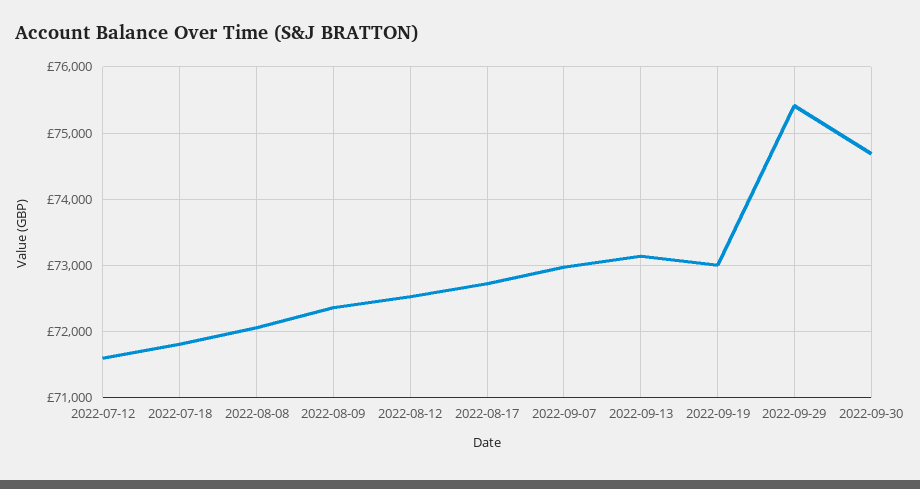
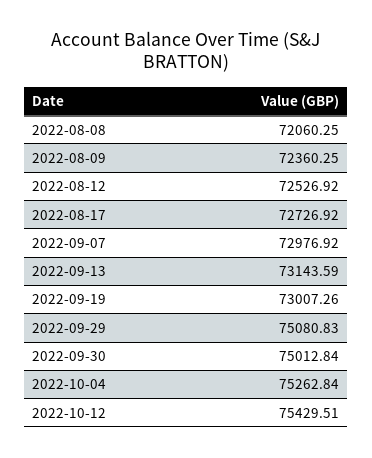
2022-07-12: 71600 -> none
2022-07-18: 71800 -> none
2022-09-29: 75400 -> 75080.83
2022-09-30: 74700 -> 75012.84
2022-10-04: none -> 75262.84
2022-10-12: none -> 75429.51

